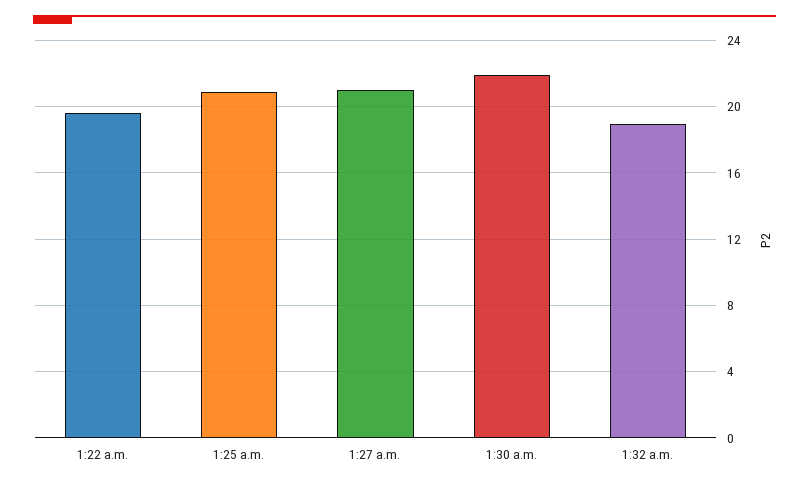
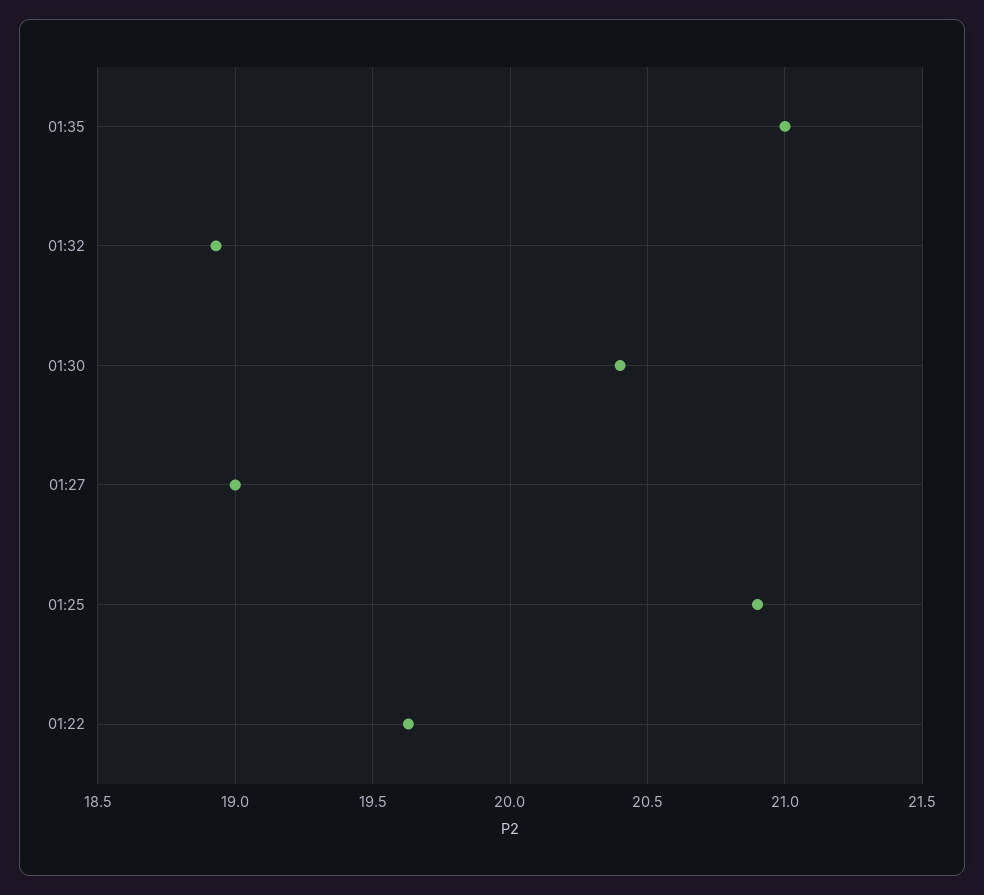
1:27 a.m.: 21 -> 19
1:30 a.m.: 22 -> 20.4
01:35: none -> 21

